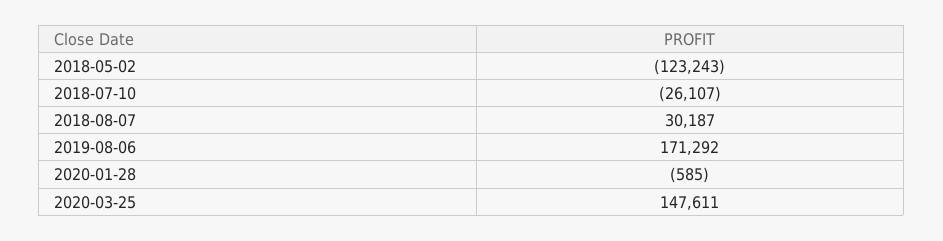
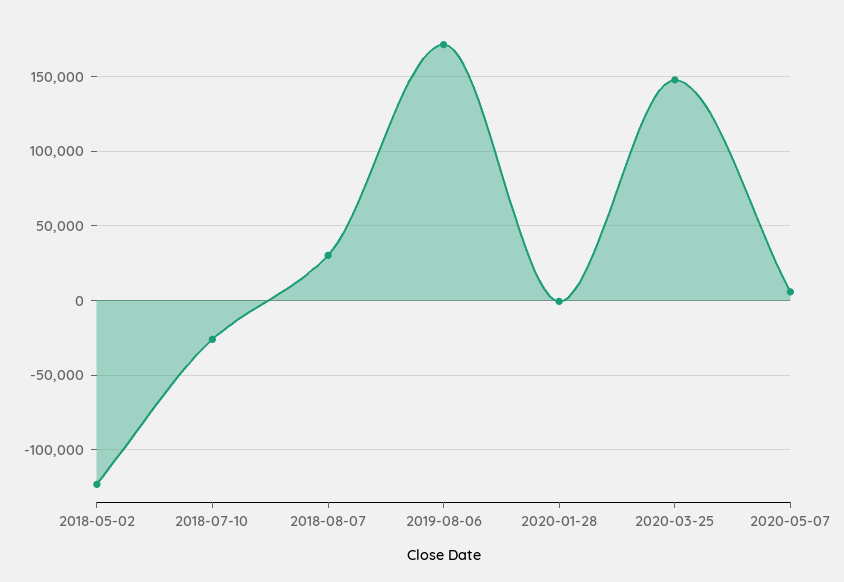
2020-05-07: none -> 5000

